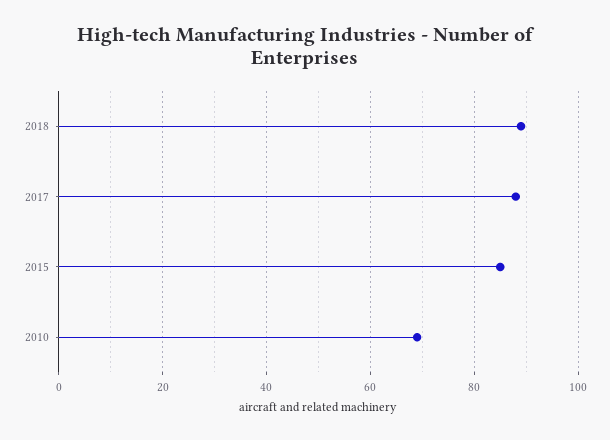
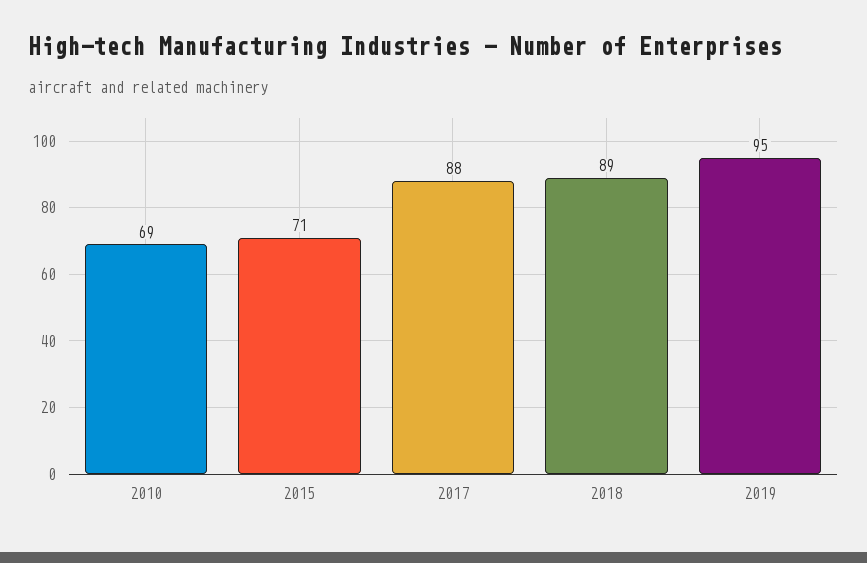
2015: 85 -> 71
2019: none -> 95

